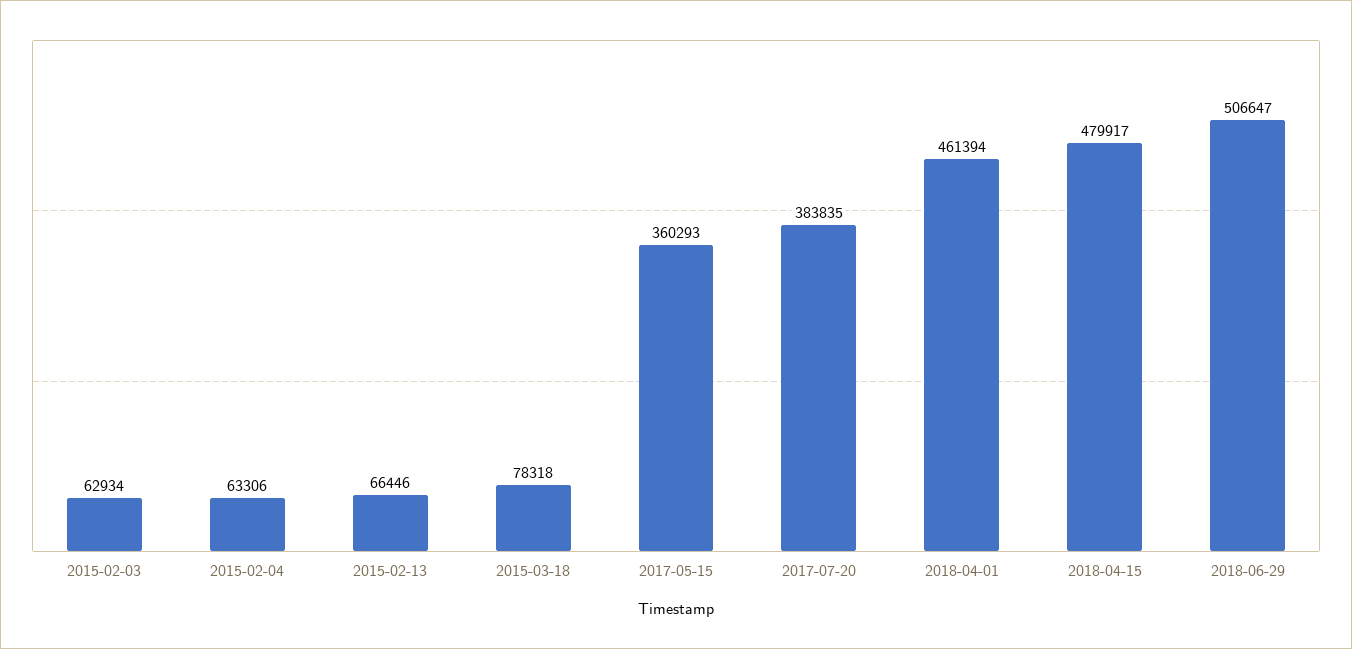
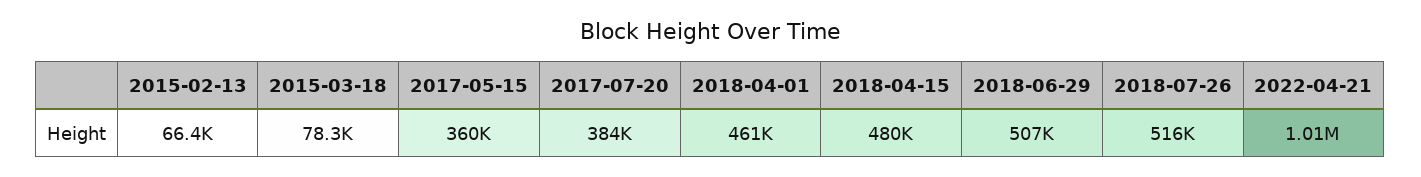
2015-02-03: 62934 -> none
2015-02-04: 63306 -> none
2018-07-26: none -> 516000
2022-04-21: none -> 1010000

